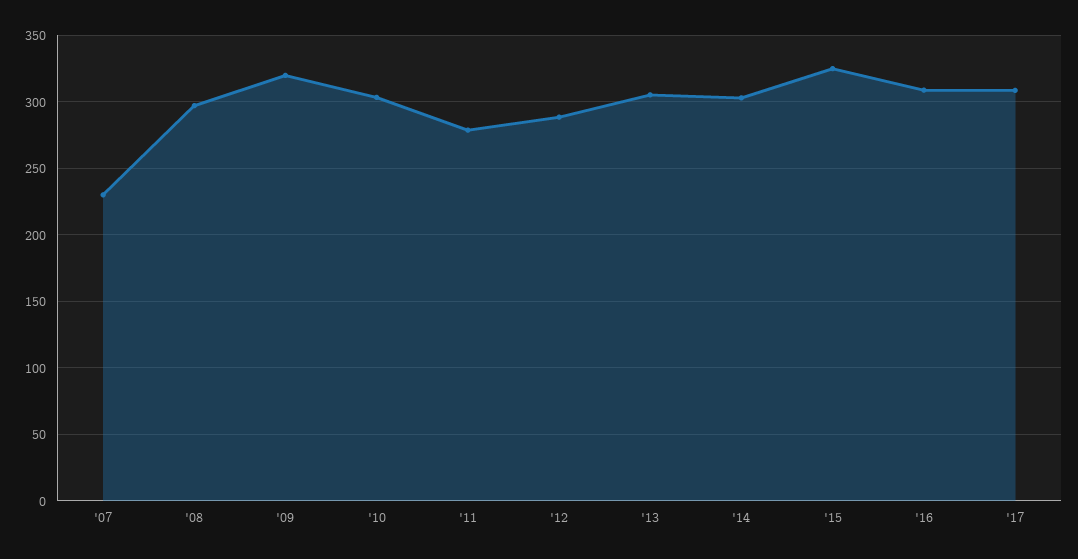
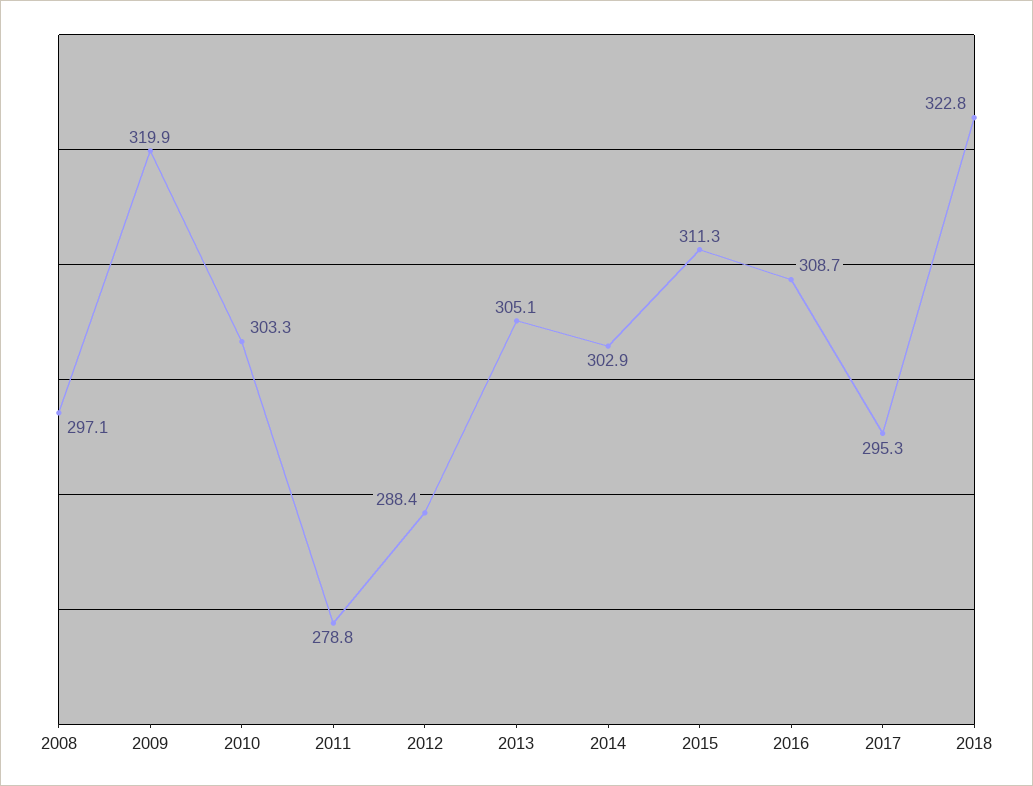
'07: 230 -> none
'15: 325 -> 311.3
'17: 310 -> 295.3
2018: none -> 322.8

